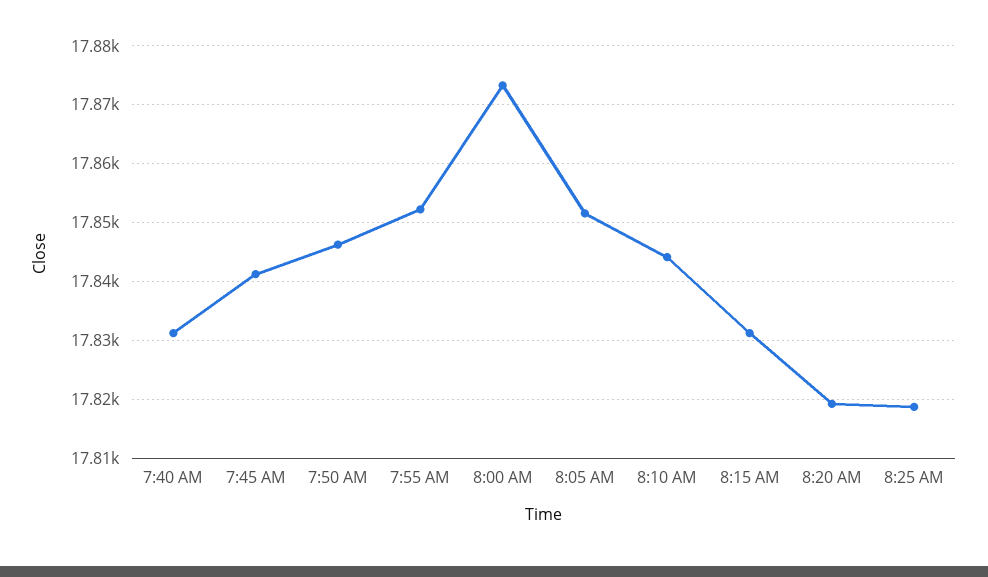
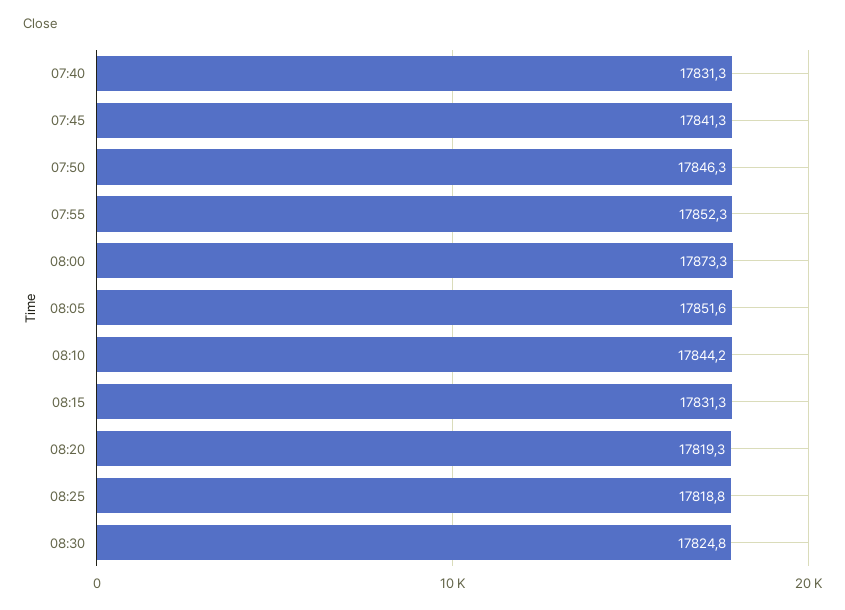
08:30: none -> 17824.8

